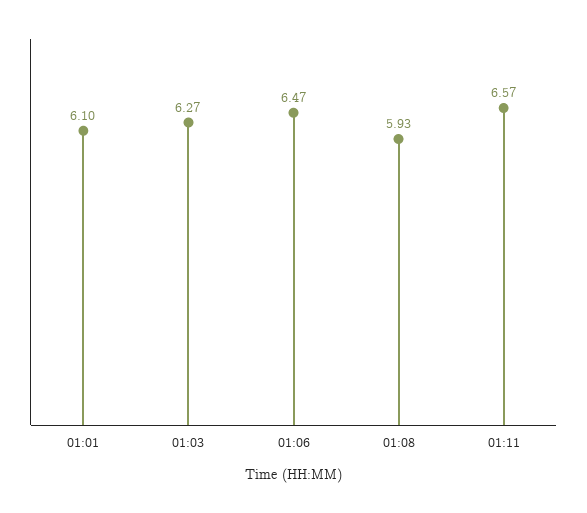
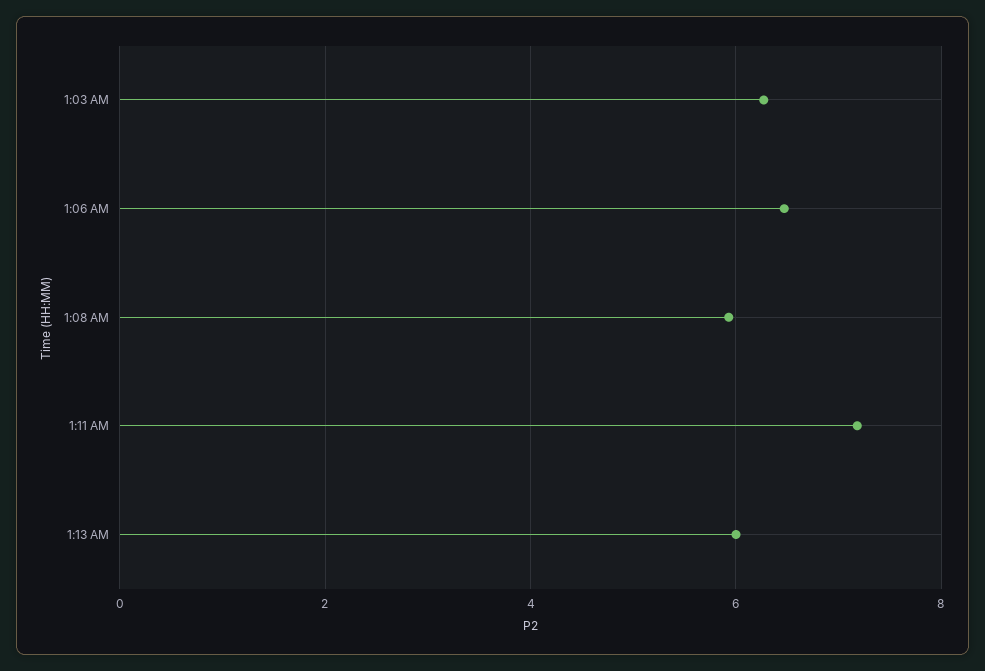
01:01: 6.1 -> none
01:11: 6.57 -> 7.2
1:13 AM: none -> 6

